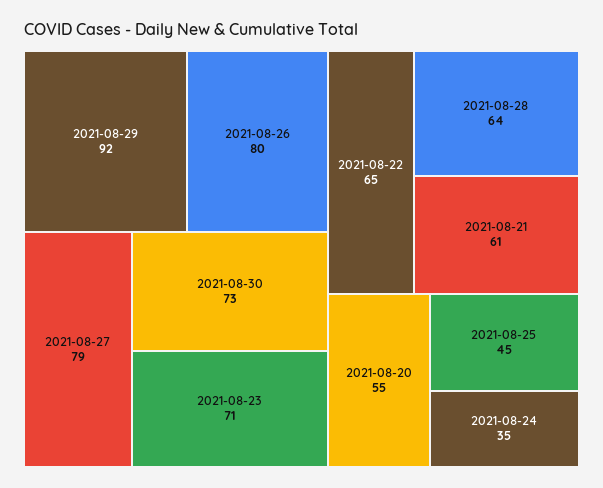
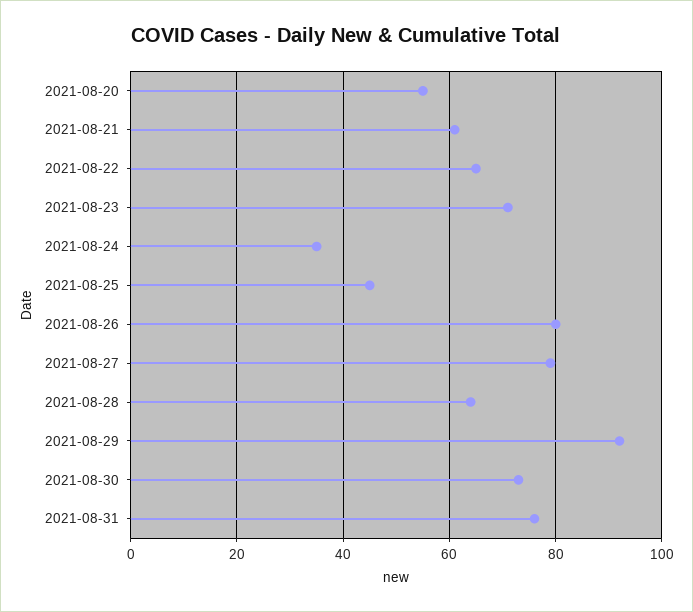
2021-08-31: none -> 75

